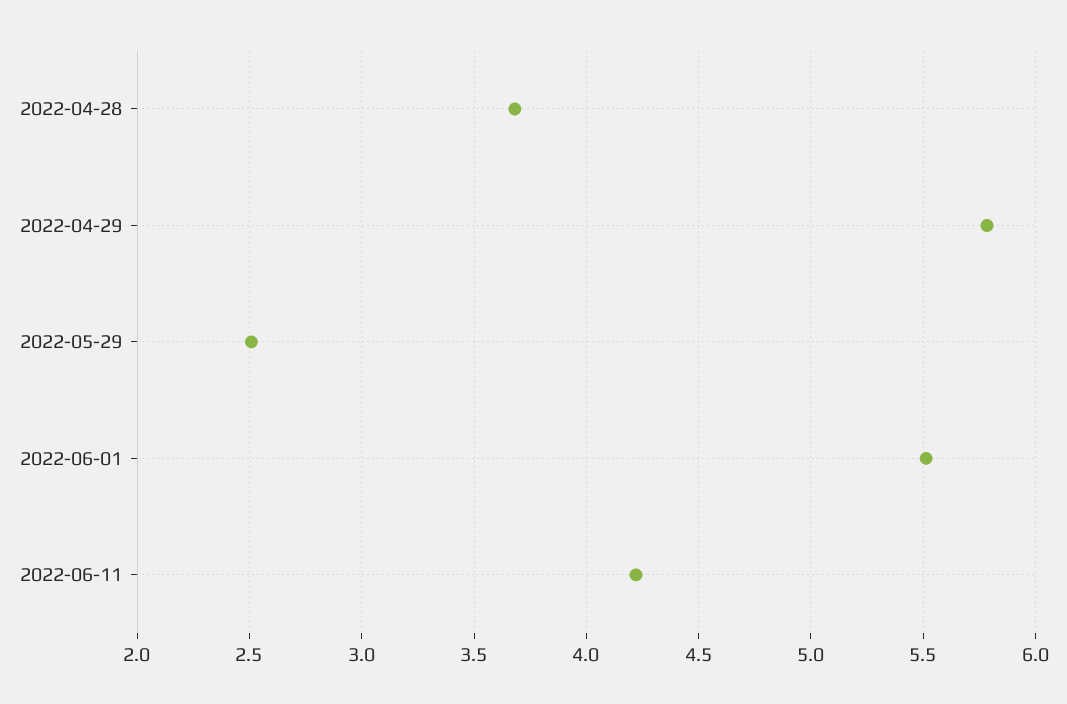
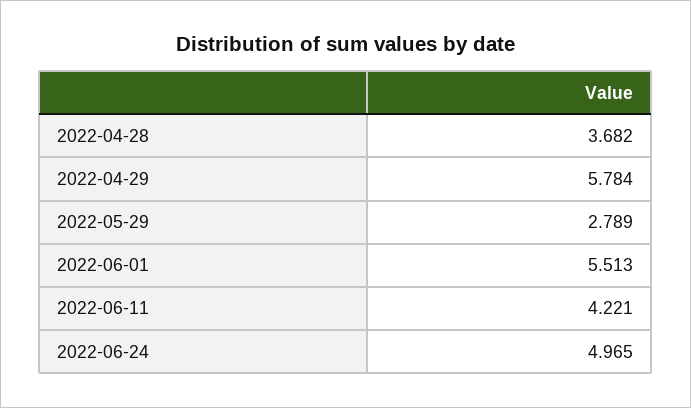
2022-05-29: 2.5 -> 2.789
2022-06-24: none -> 4.965

